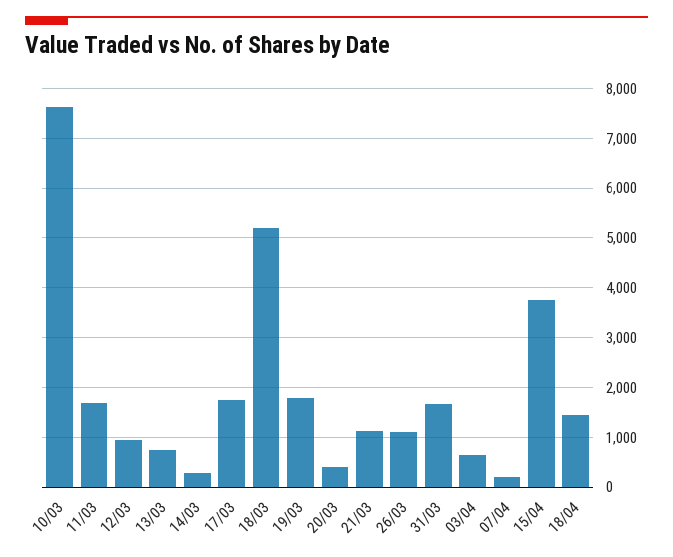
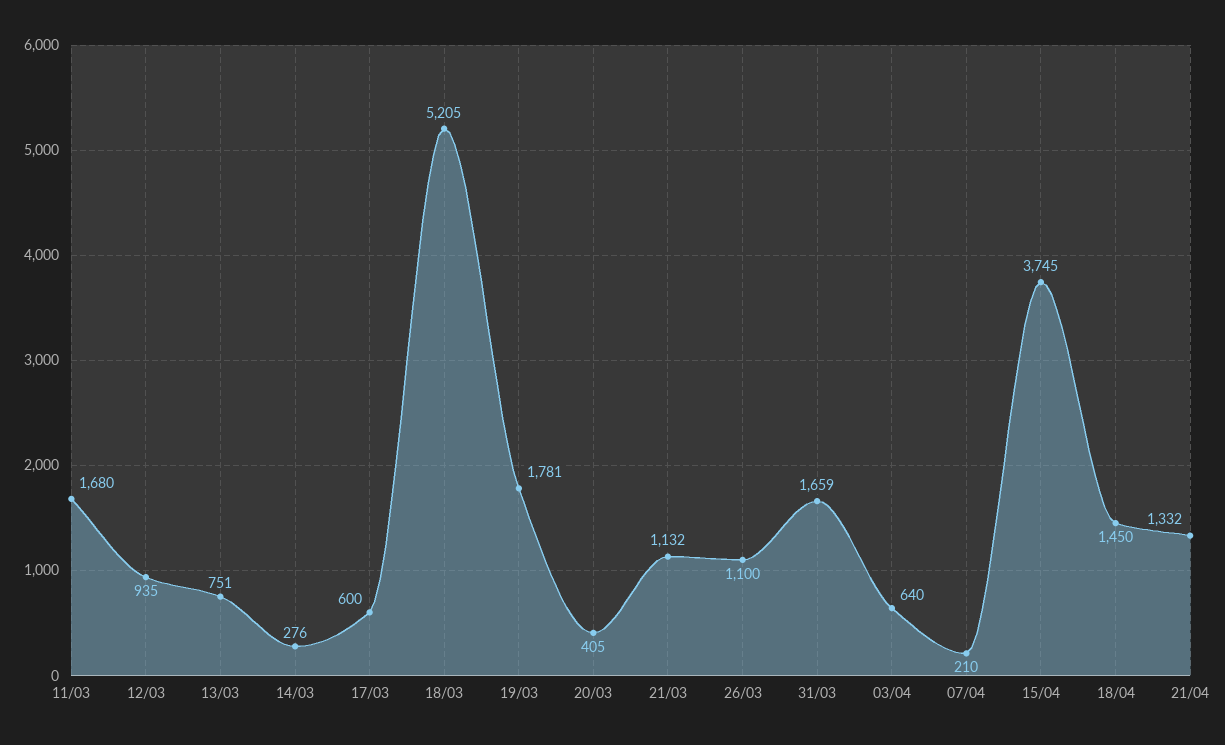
10/03: 7600 -> none
17/03: 1800 -> 600
21/04: none -> 1332

